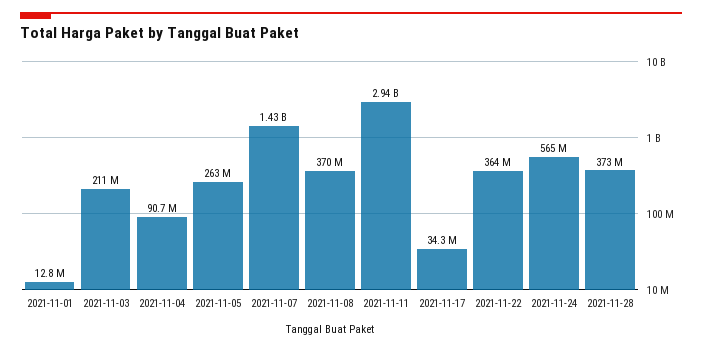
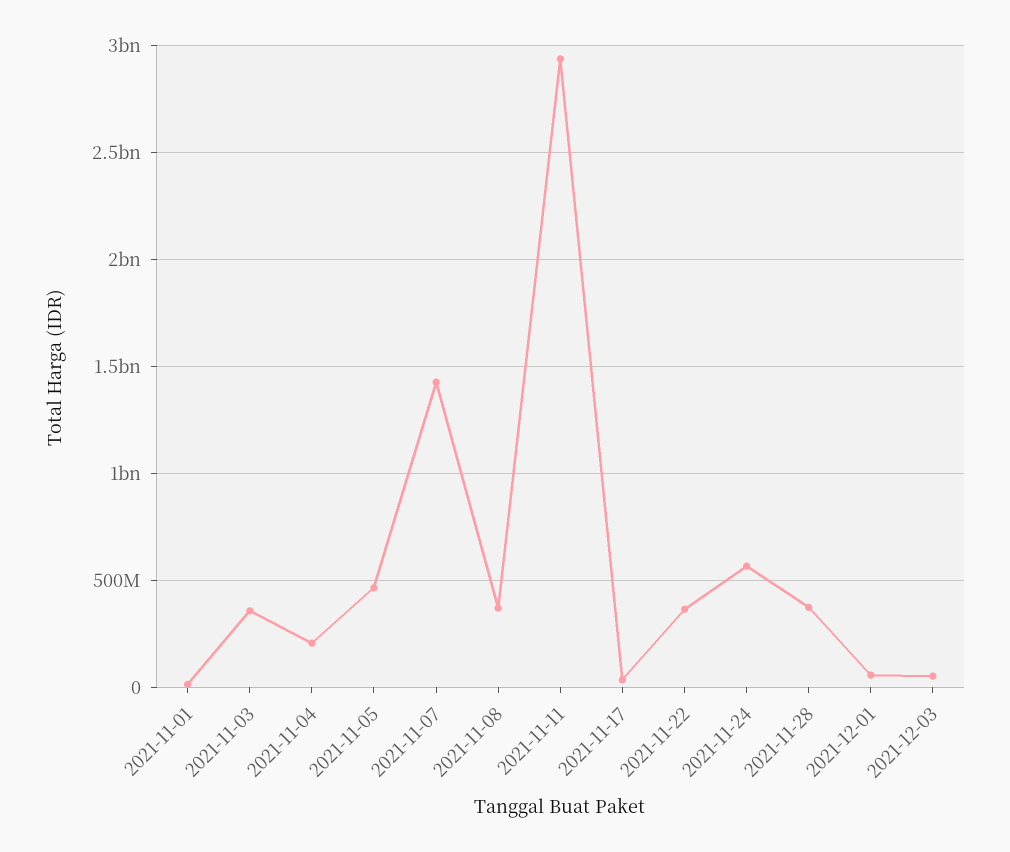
2021-11-03: 211000000 -> 350000000
2021-11-04: 90700000 -> 200000000
2021-11-05: 263000000 -> 450000000
2021-12-01: none -> 50000000
2021-12-03: none -> 50000000

